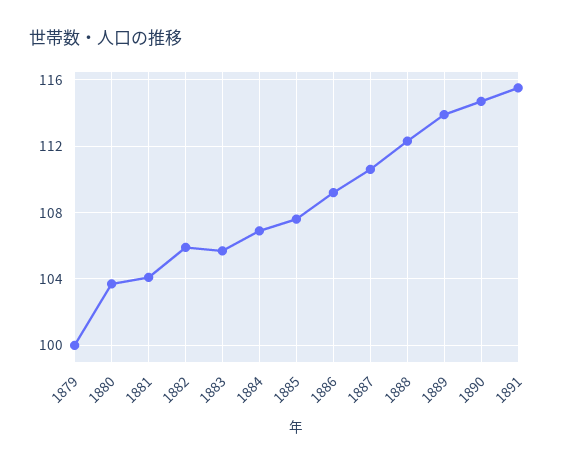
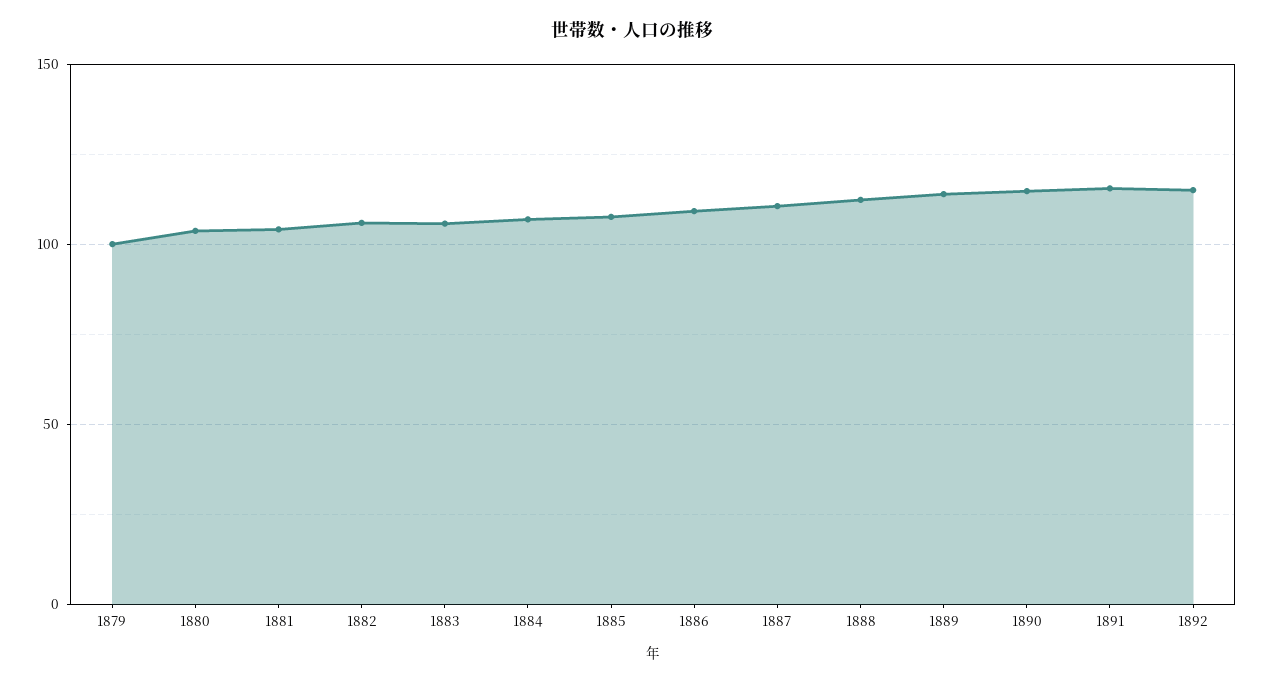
1892: none -> 115

